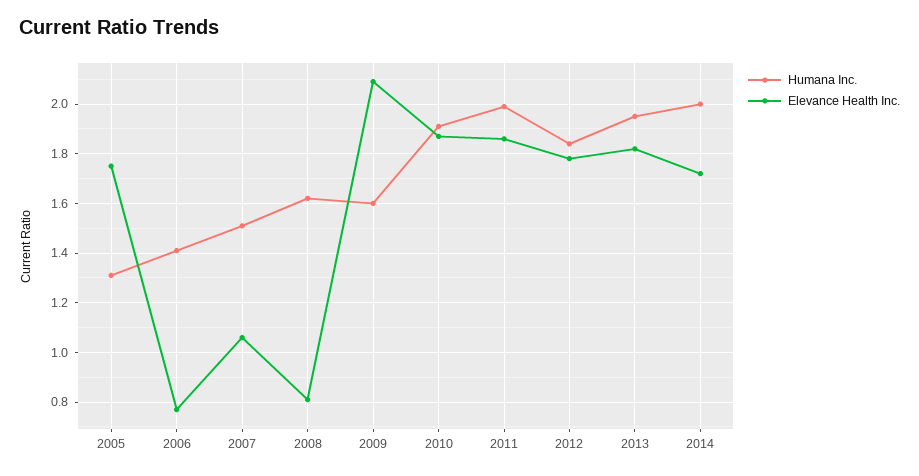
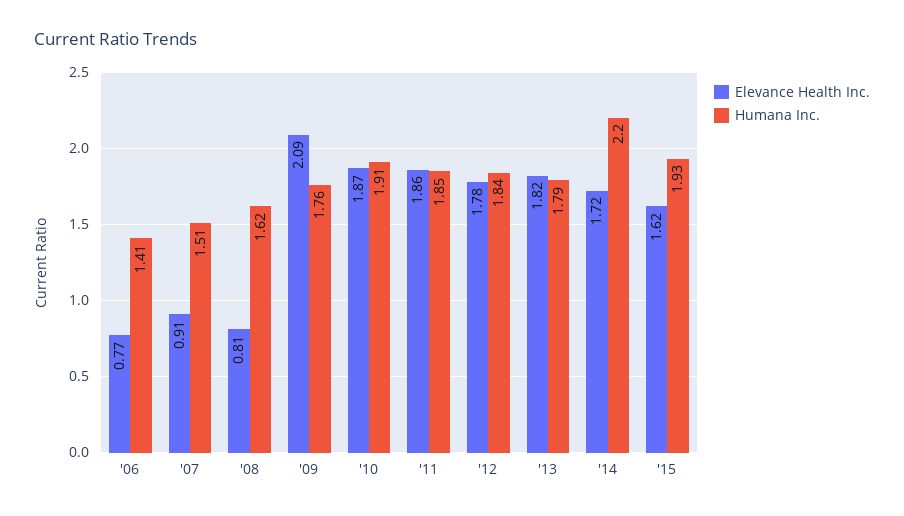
Humana Inc., 2005: 1.3 -> none
Elevance Health Inc., 2005: 1.75 -> none
Elevance Health Inc., 2007: 1.05 -> 0.91
Humana Inc., 2009: 1.6 -> 1.76
Humana Inc., 2011: 2 -> 1.85
Humana Inc., 2013: 1.95 -> 1.79
Humana Inc., 2014: 2 -> 2.2
Elevance Health Inc., '15: none -> 1.62
Humana Inc., '15: none -> 1.93

